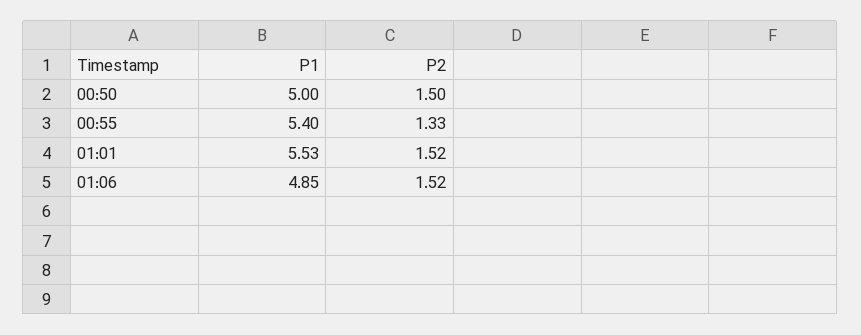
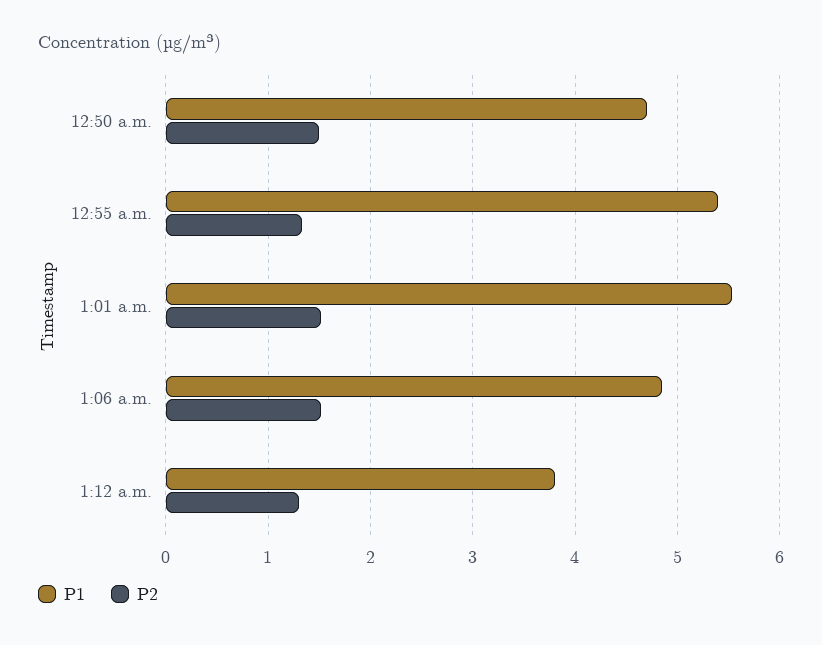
P1, 00:50: 5 -> 4.7
P1, 1:12 a.m.: none -> 3.8
P2, 1:12 a.m.: none -> 1.3

